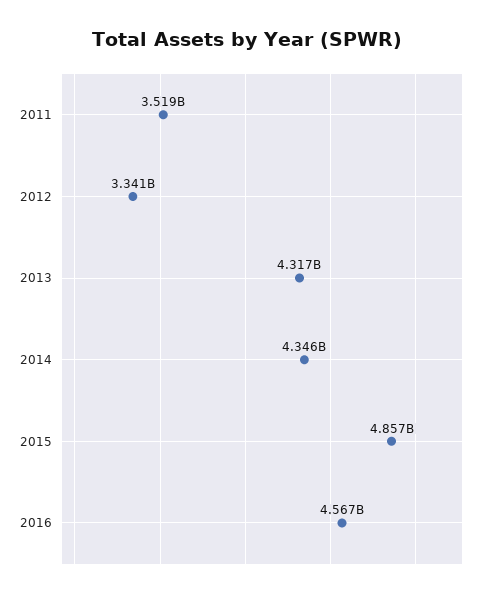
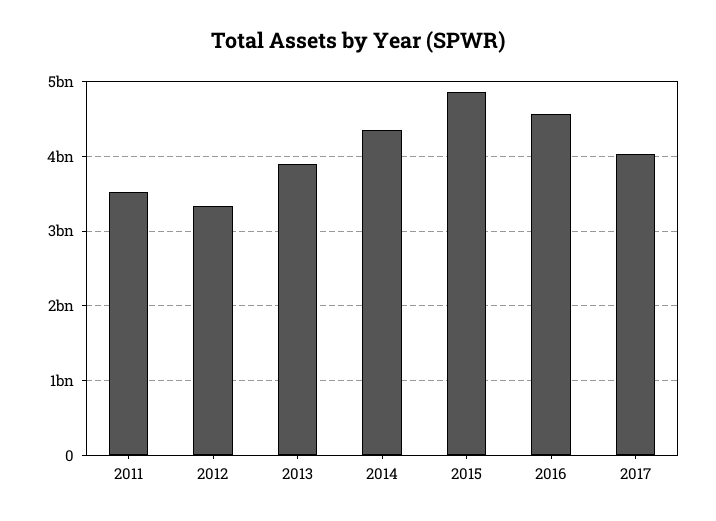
2013: 4317000000 -> 3900000000
2017: none -> 4000000000

